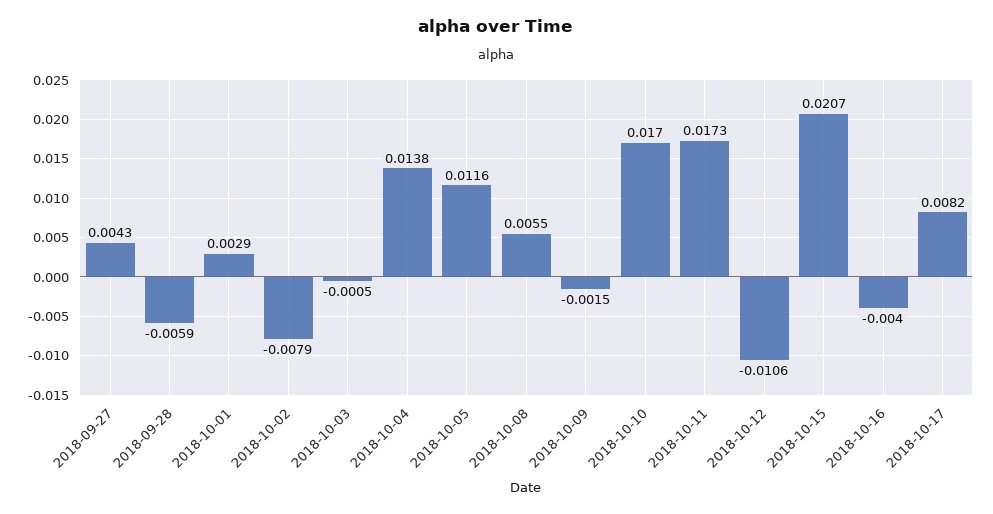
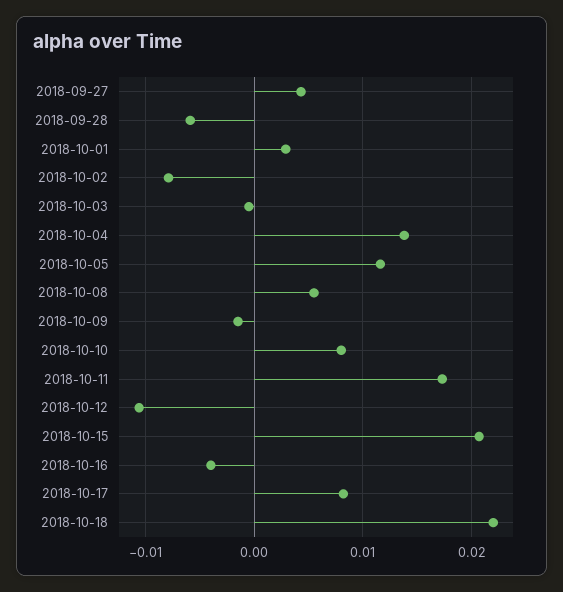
2018-10-10: 0.017 -> 0.008
2018-10-18: none -> 0.022

